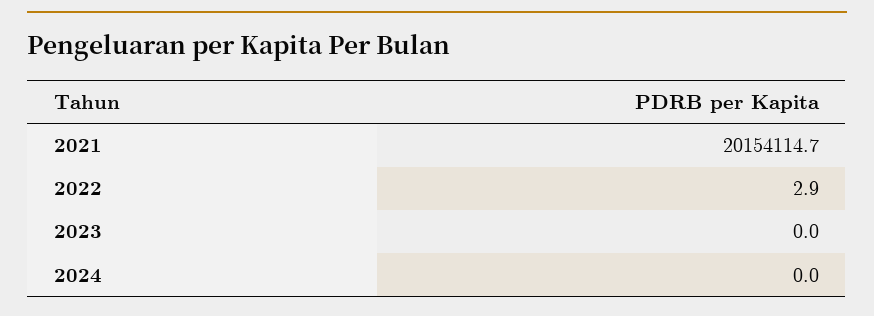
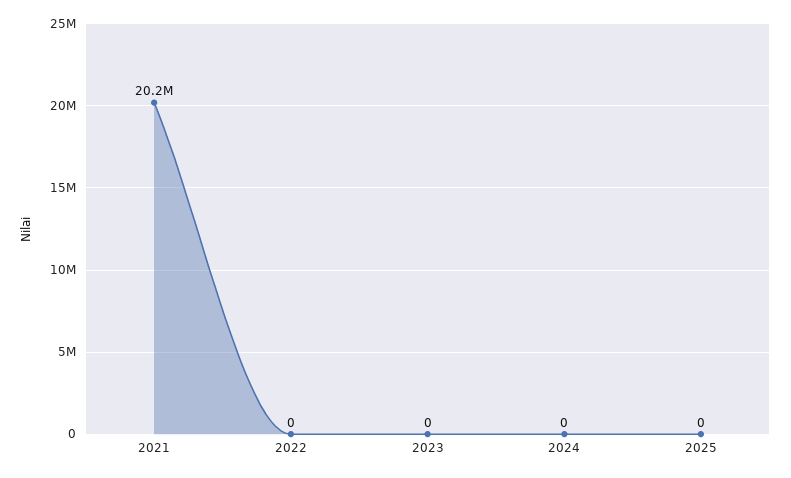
2022: 2.9 -> 0
2025: none -> 0

